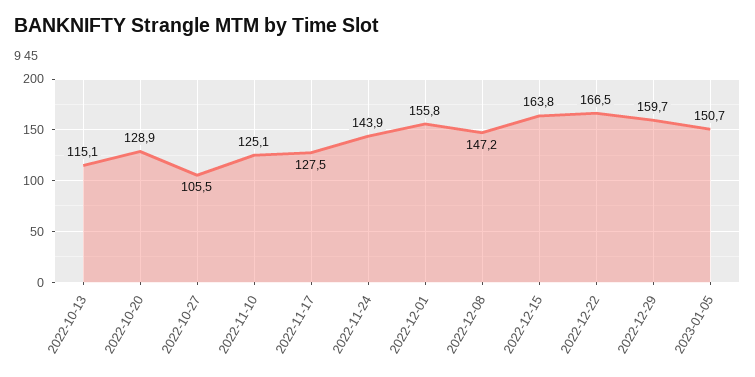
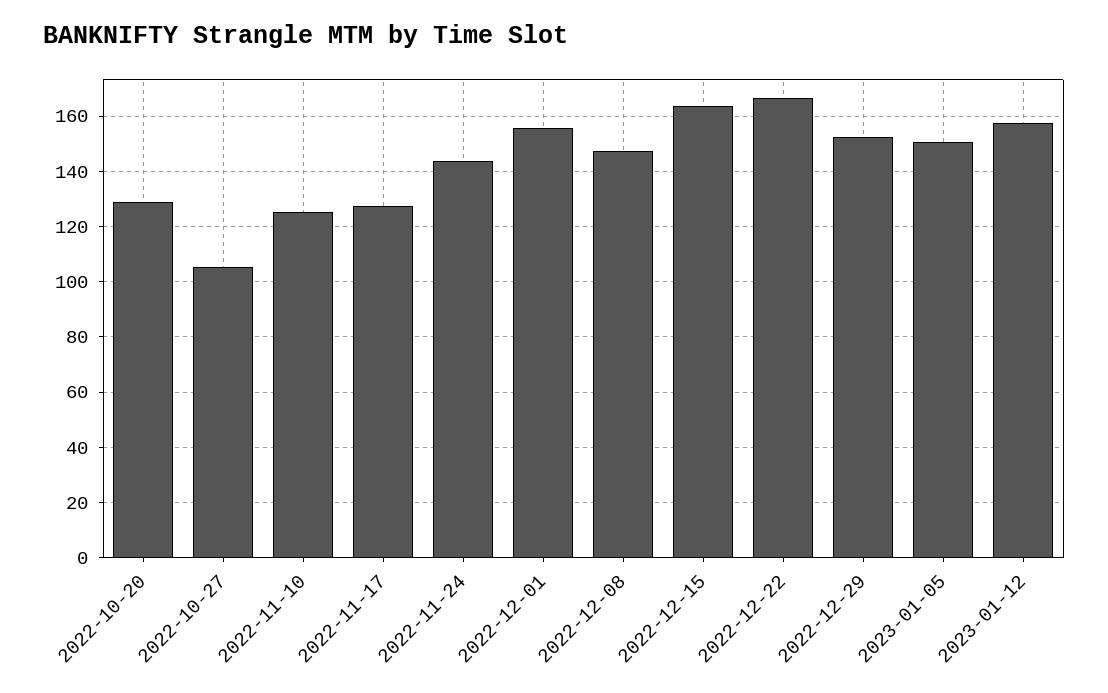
2022-10-13: 115.1 -> none
2022-12-29: 159.7 -> 152.5
2023-01-12: none -> 157.5

